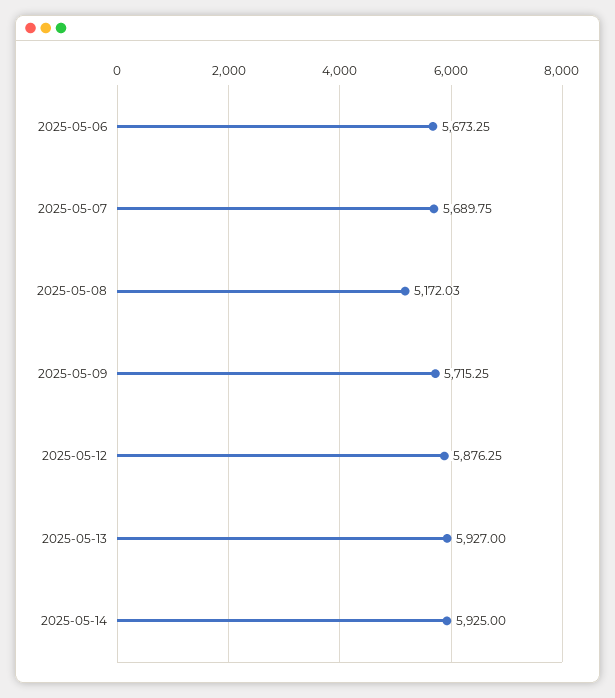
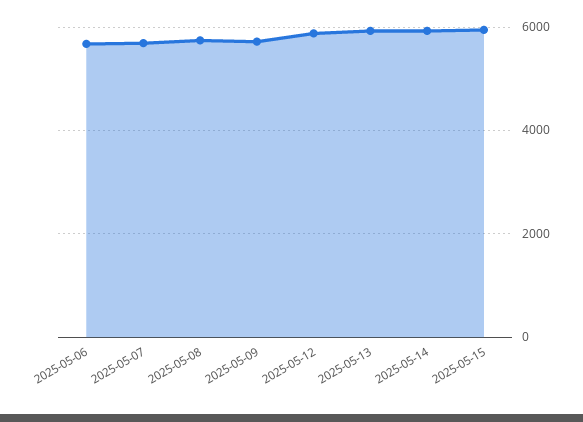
2025-05-08: 5172.03 -> 5800
2025-05-15: none -> 6000

